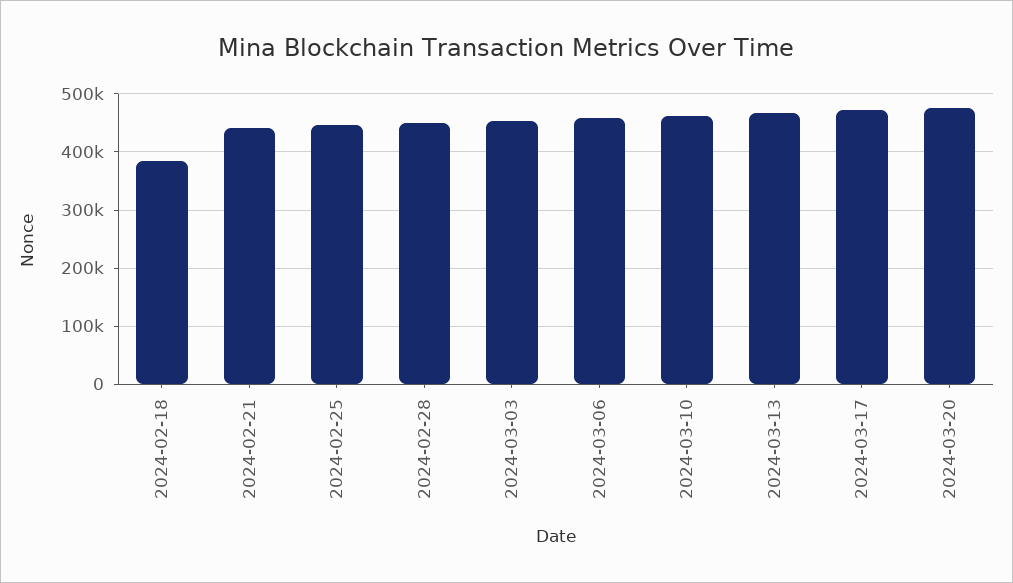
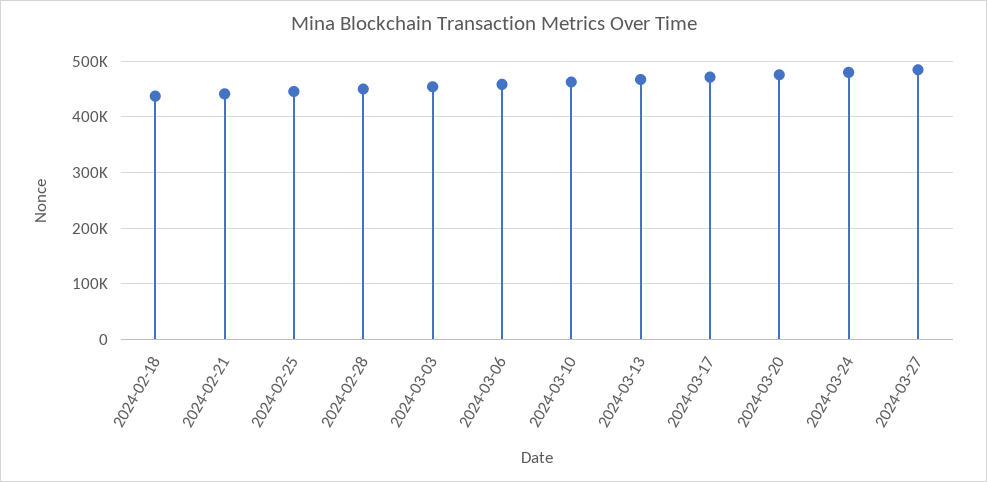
2024-02-18: 380000 -> 440000
2024-03-24: none -> 480000
2024-03-27: none -> 480000

